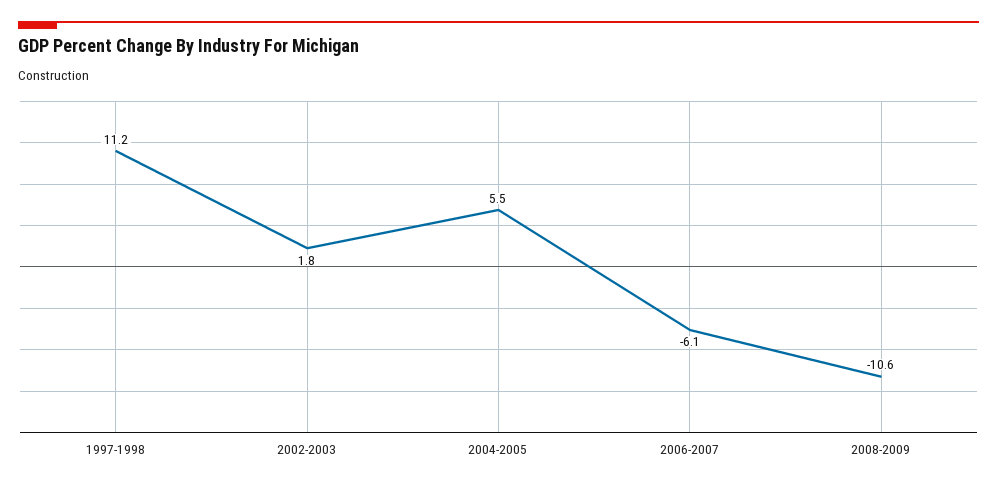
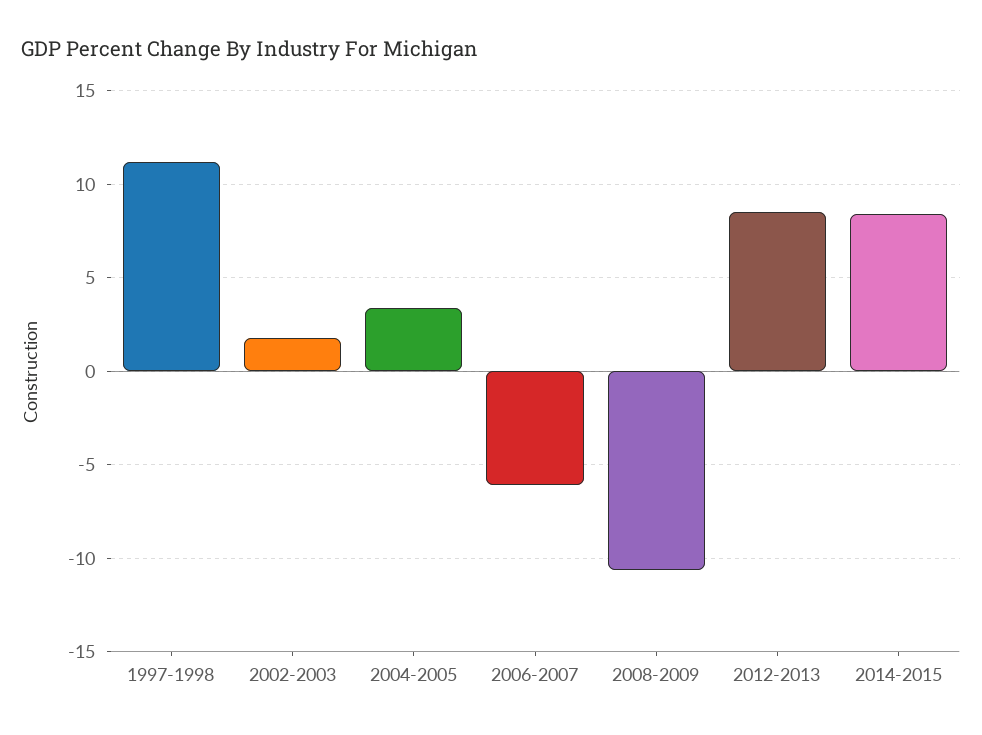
2004-2005: 5.5 -> 3.5
2012-2013: none -> 8.5
2014-2015: none -> 8.5

